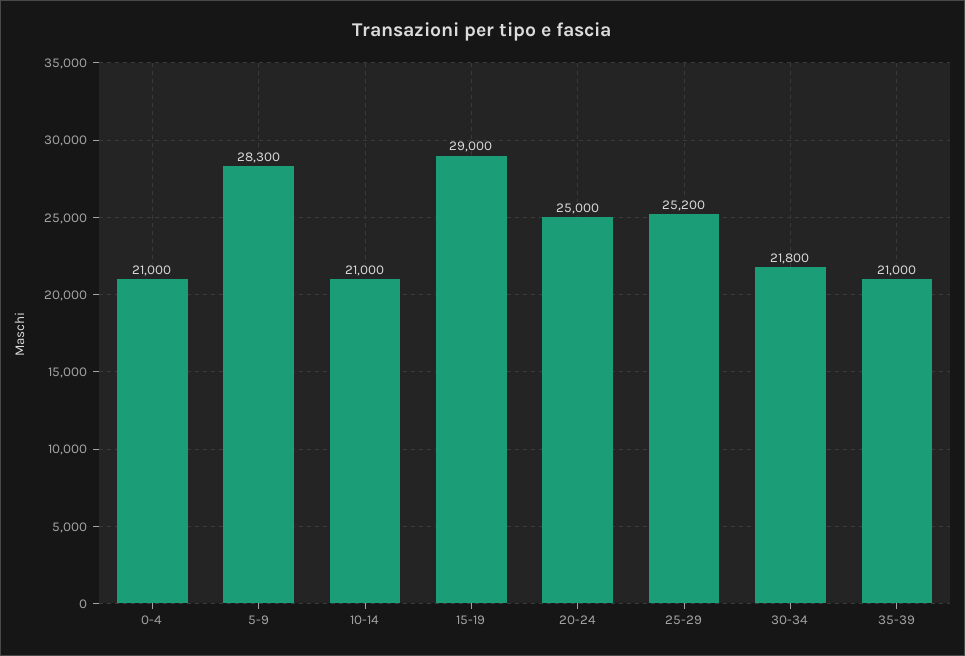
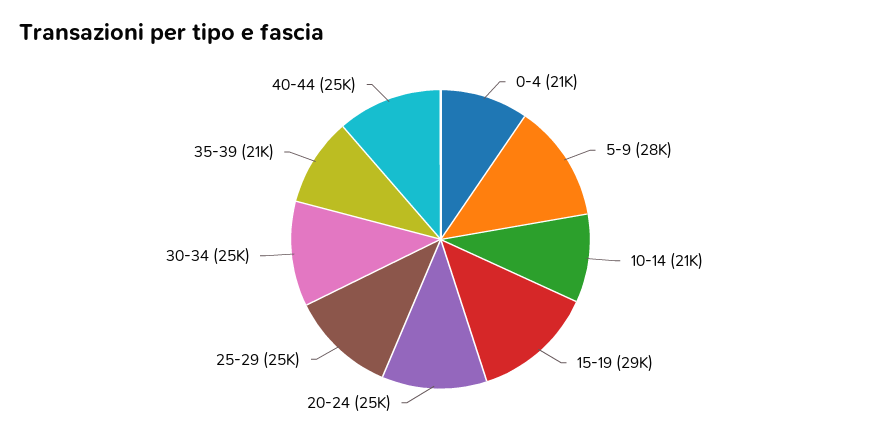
30-34: 21800 -> 25000
40-44: none -> 25000

